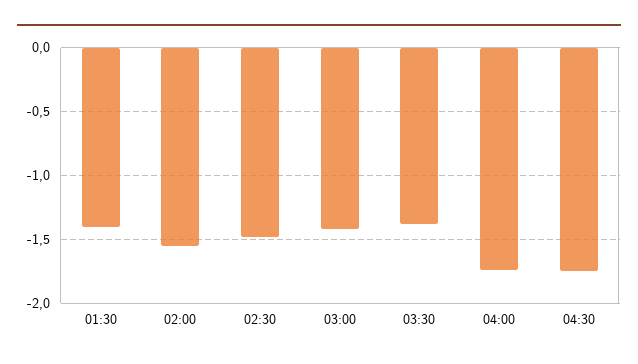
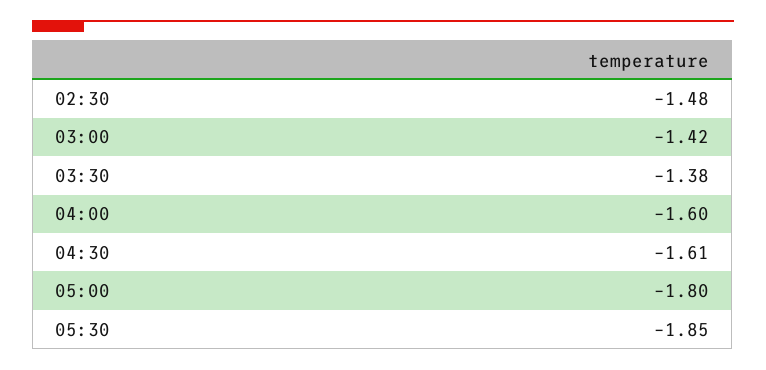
01:30: -1.4 -> none
02:00: -1.55 -> none
04:00: -1.75 -> -1.6
04:30: -1.75 -> -1.61
05:00: none -> -1.8
05:30: none -> -1.85

